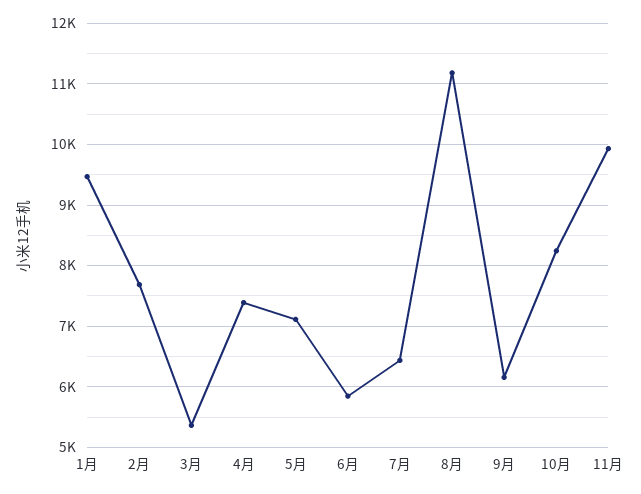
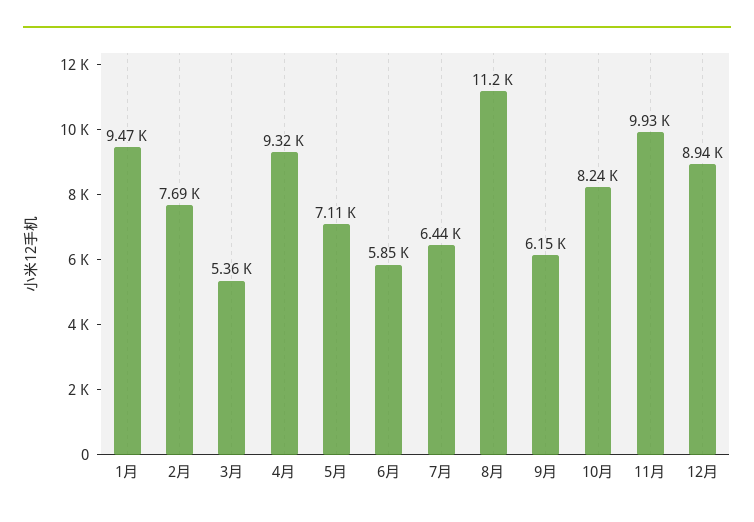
4月: 7400 -> 9320
12月: none -> 8940

